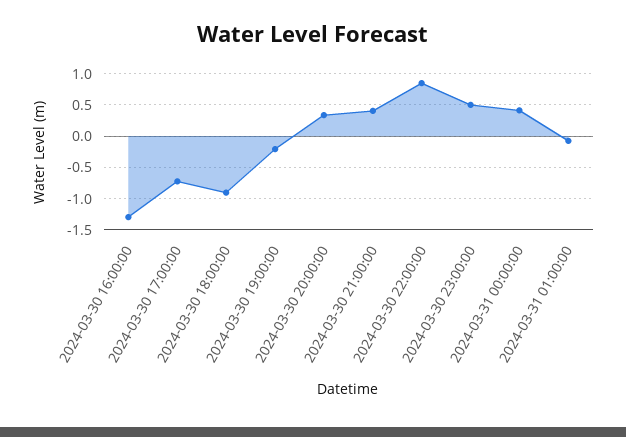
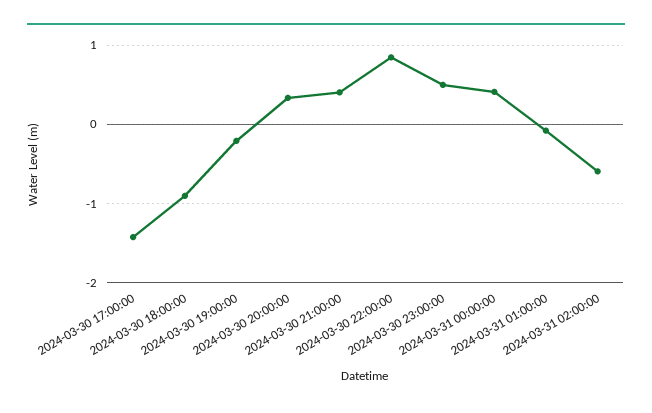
2024-03-30 16:00:00: -1.3 -> none
2024-03-30 17:00:00: -0.7 -> -1.4
2024-03-31 02:00:00: none -> -0.6

